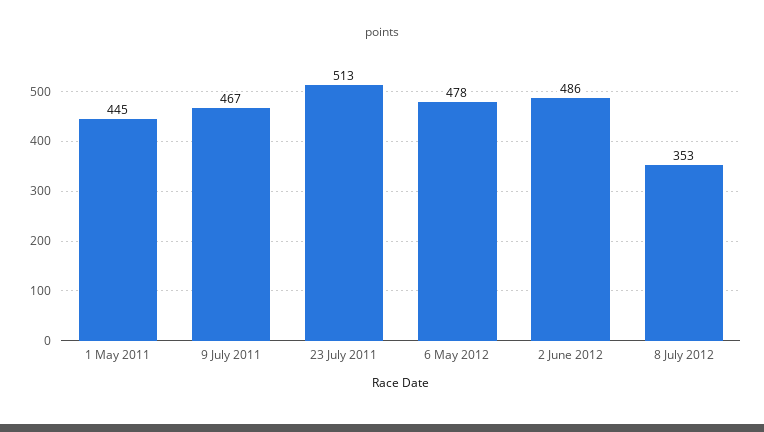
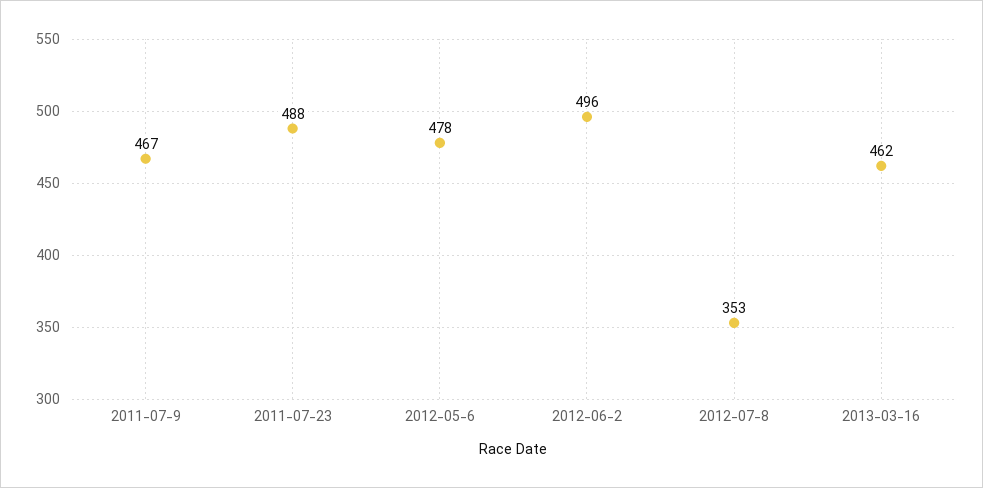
1 May 2011: 445 -> none
23 July 2011: 513 -> 488
2 June 2012: 486 -> 496
2013-03-16: none -> 462

